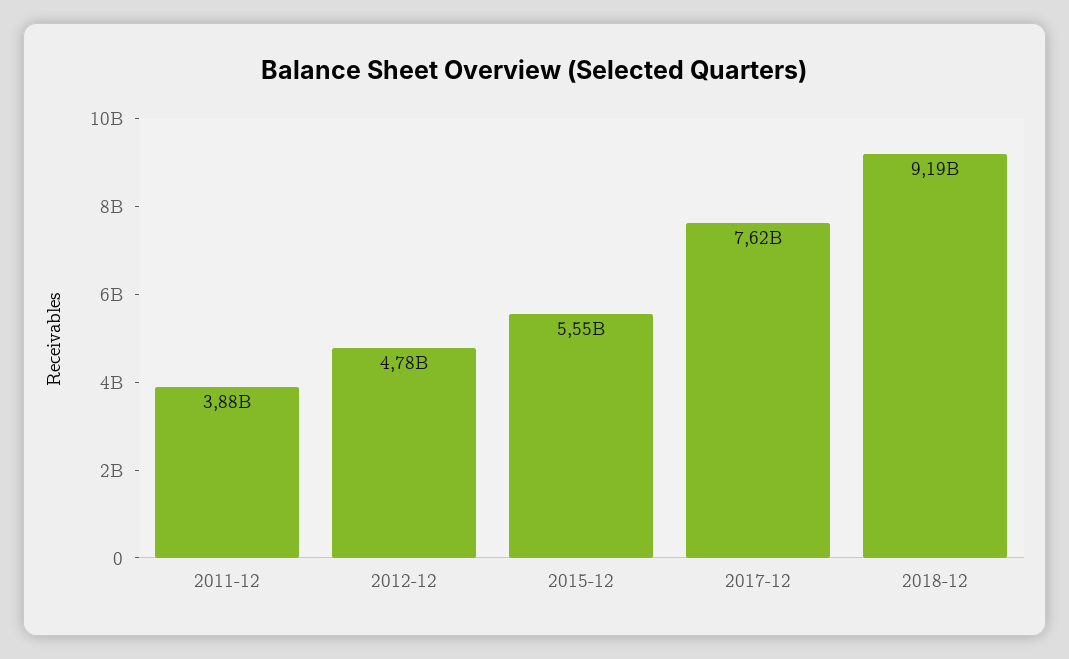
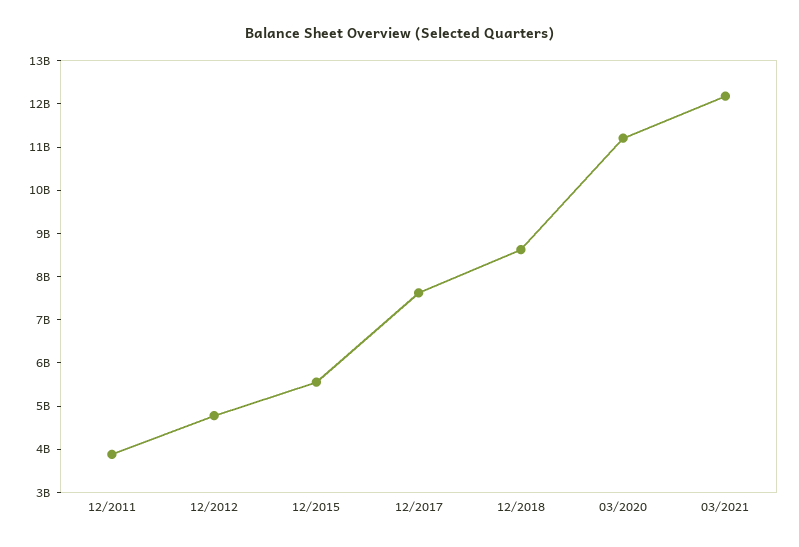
2018-12: 9190000000 -> 8600000000
03/2020: none -> 11200000000
03/2021: none -> 12200000000

